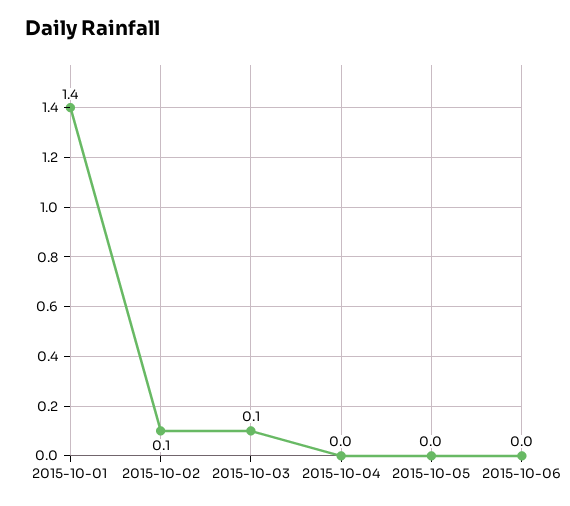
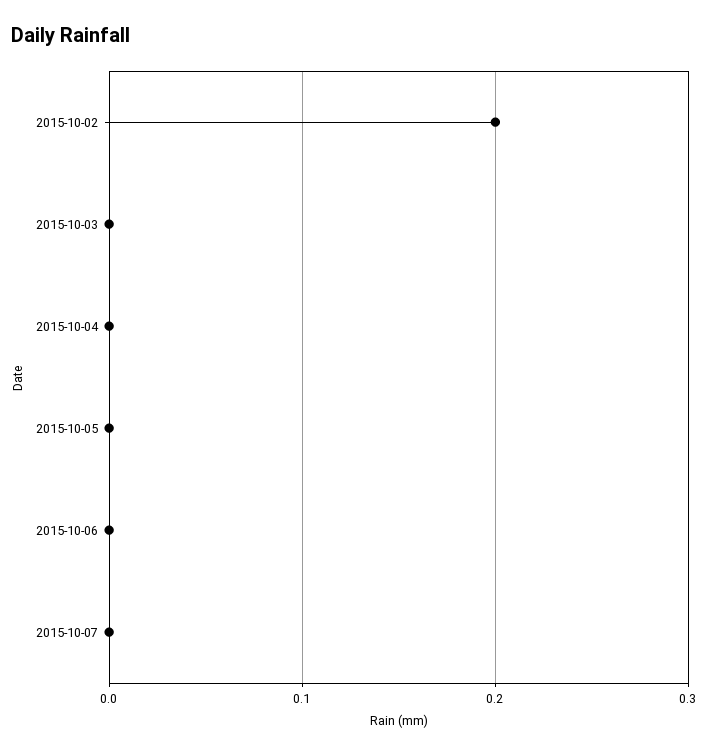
2015-10-01: 1.4 -> none
2015-10-02: 0.1 -> 0.2
2015-10-03: 0.1 -> 0
2015-10-07: none -> 0

